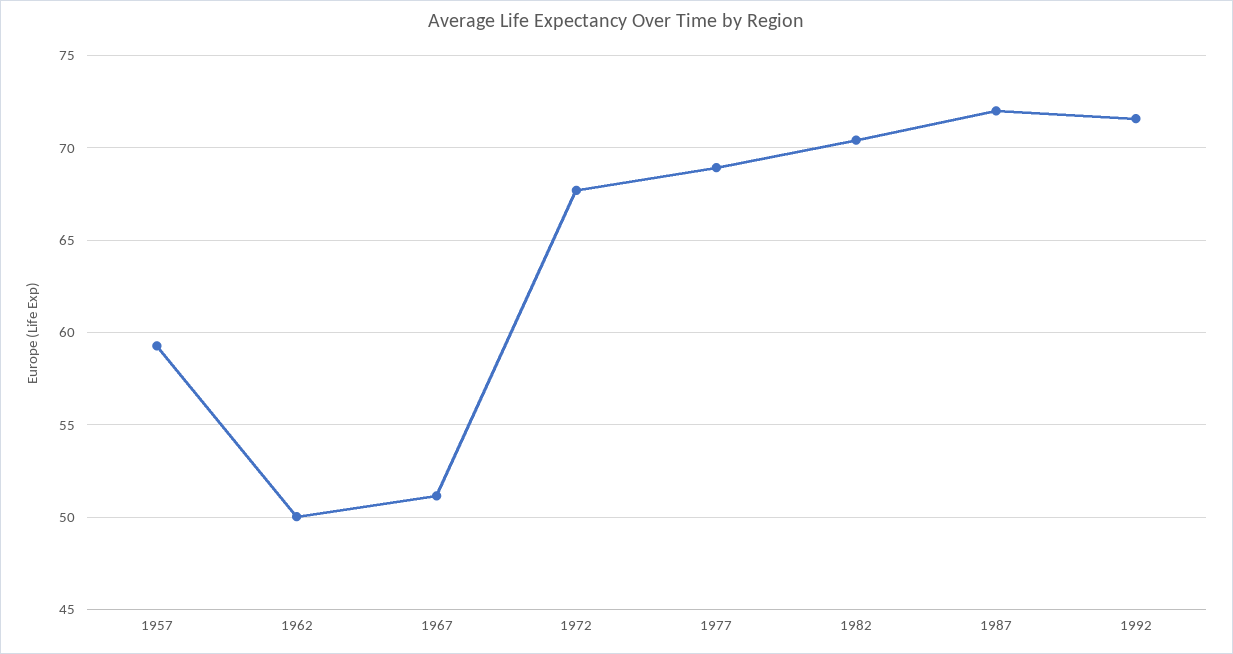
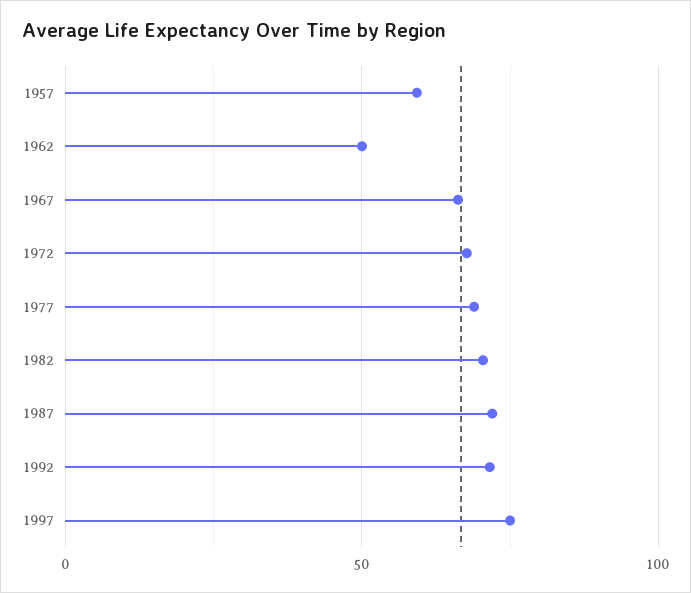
1967: 51 -> 65
1997: none -> 75

